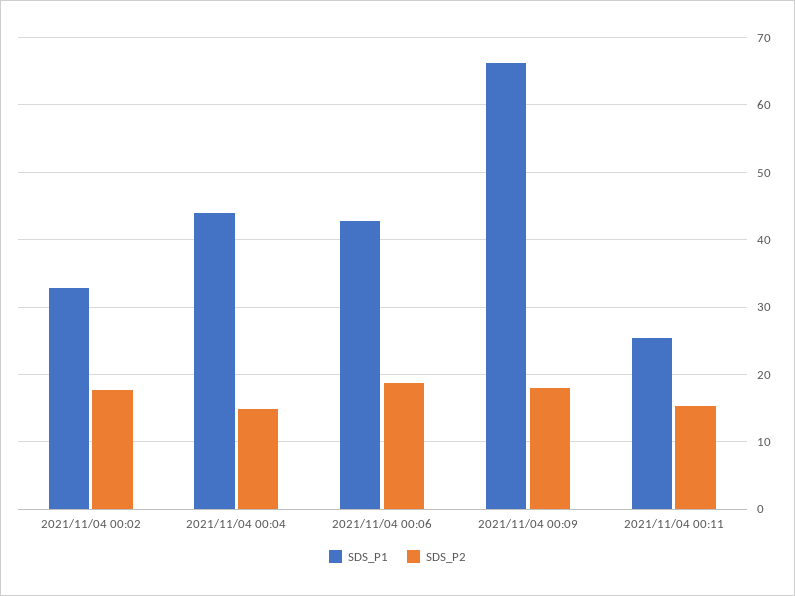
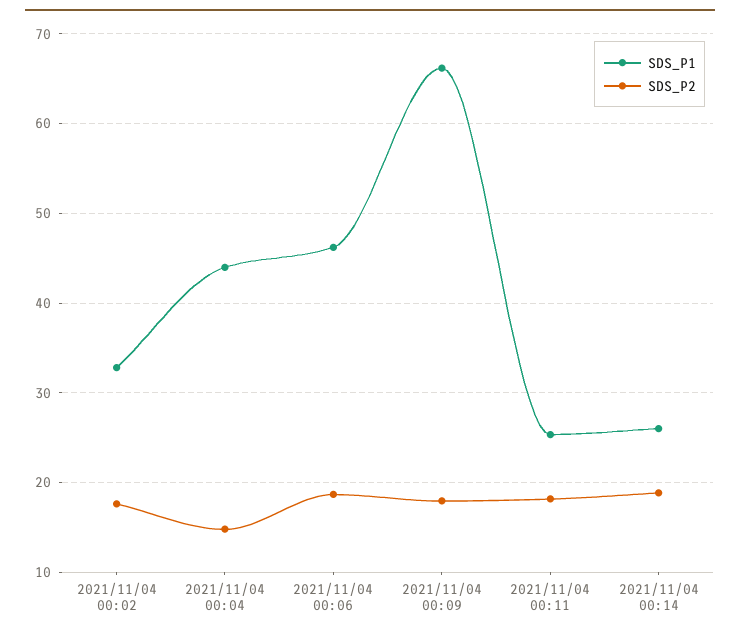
SDS_P1, 2021/11/04 00:06: 43 -> 46
SDS_P2, 2021/11/04 00:11: 15 -> 18
SDS_P1, 2021/11/04 00:14: none -> 26
SDS_P2, 2021/11/04 00:14: none -> 19

